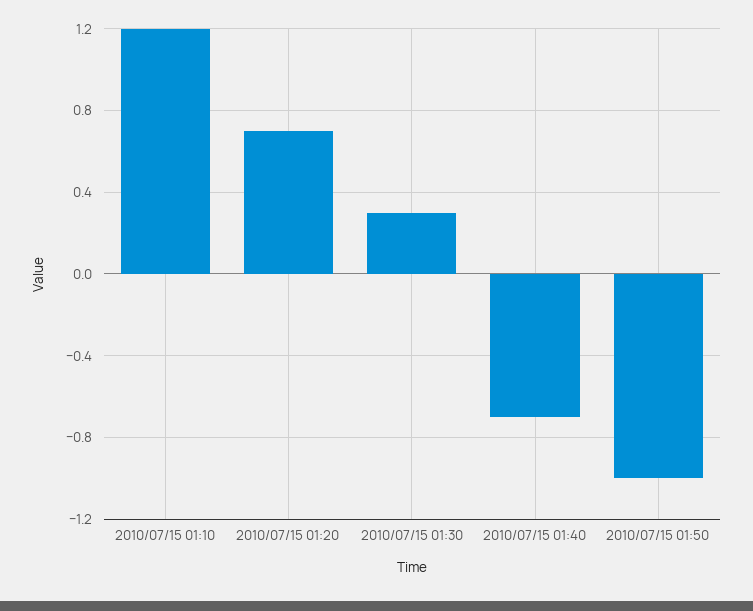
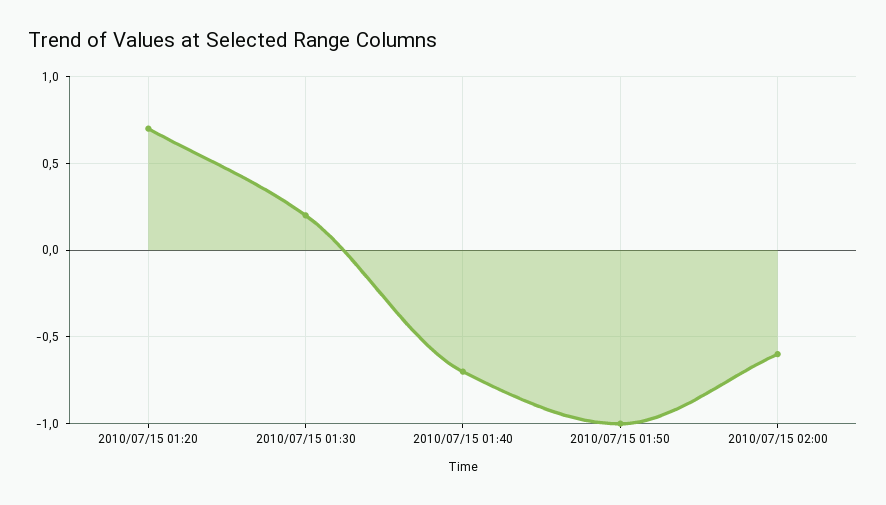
2010/07/15 01:10: 1.2 -> none
2010/07/15 01:30: 0.3 -> 0.2
2010/07/15 02:00: none -> -0.6

